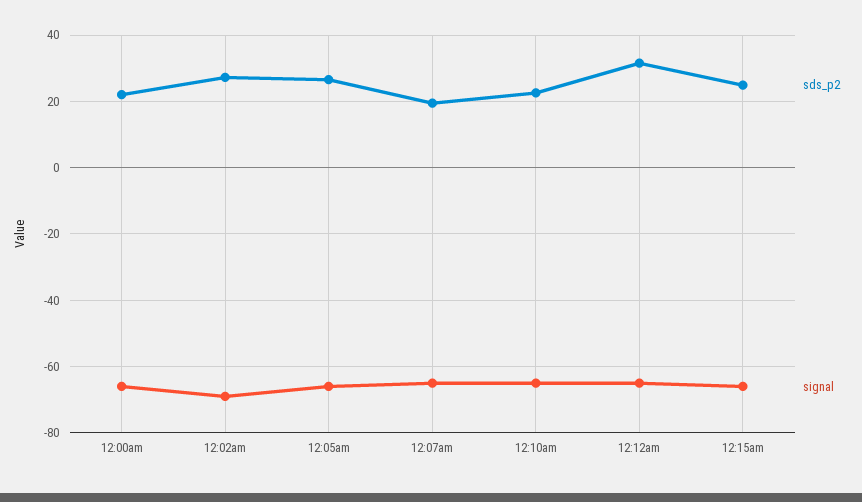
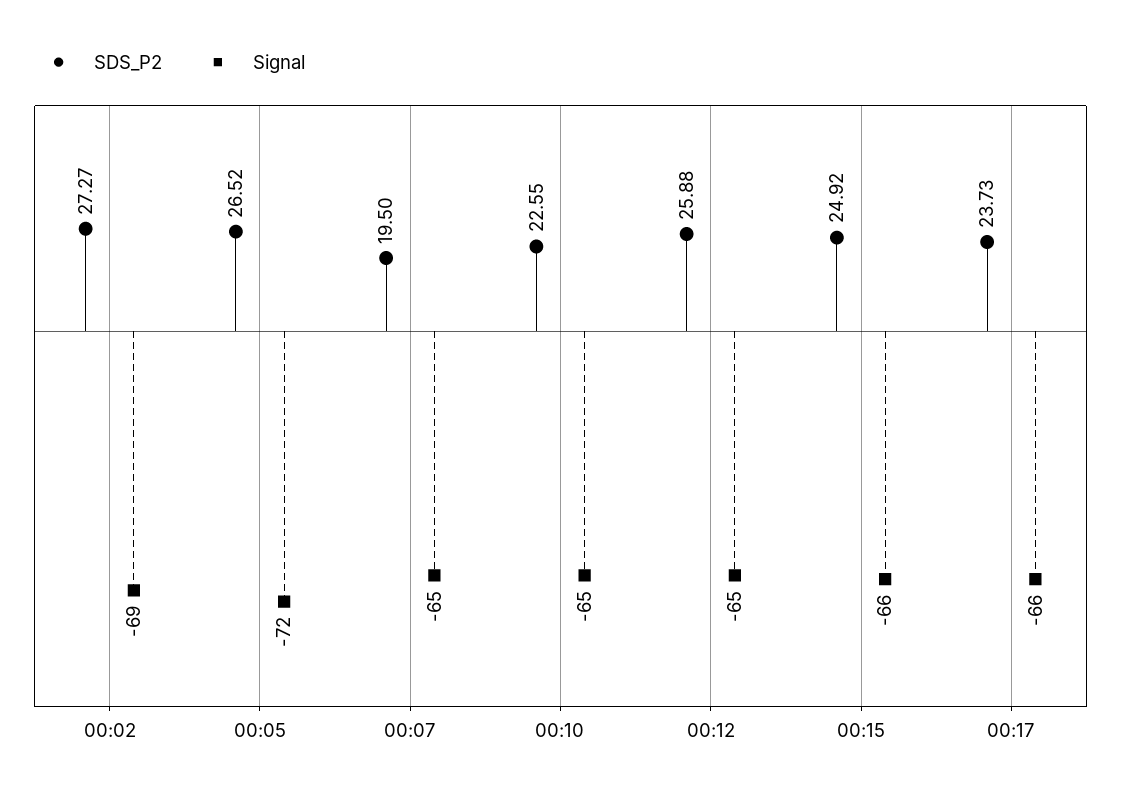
sds_p2, 12:00am: 22 -> none
signal, 12:00am: -66 -> none
signal, 12:05am: -66 -> -72
sds_p2, 12:12am: 32 -> 25.88
sds_p2, 00:17: none -> 23.73
signal, 00:17: none -> -66

